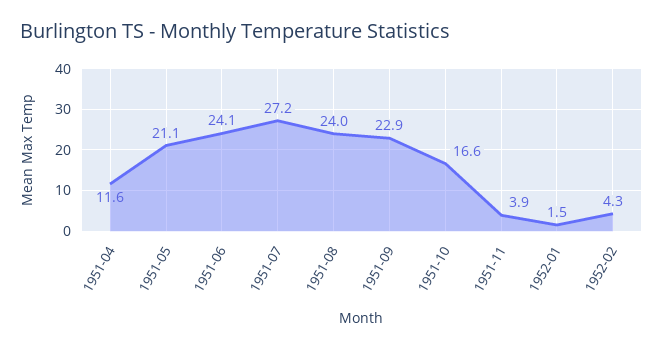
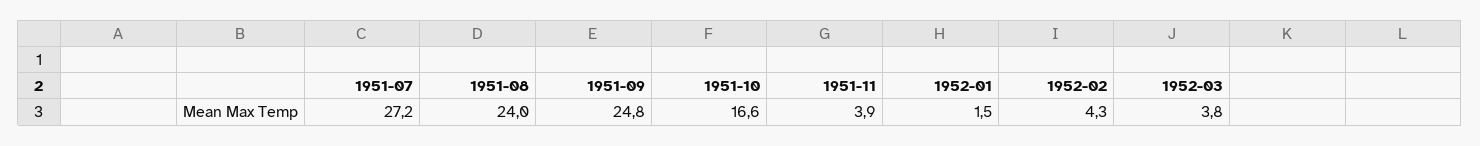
1951-04: 11.6 -> none
1951-05: 21.1 -> none
1951-06: 24.1 -> none
1951-09: 22.9 -> 24.8
1952-03: none -> 3.8

